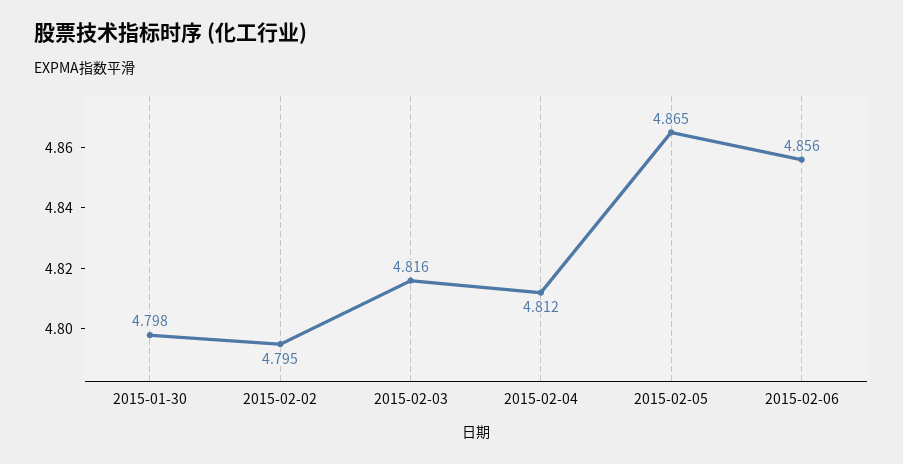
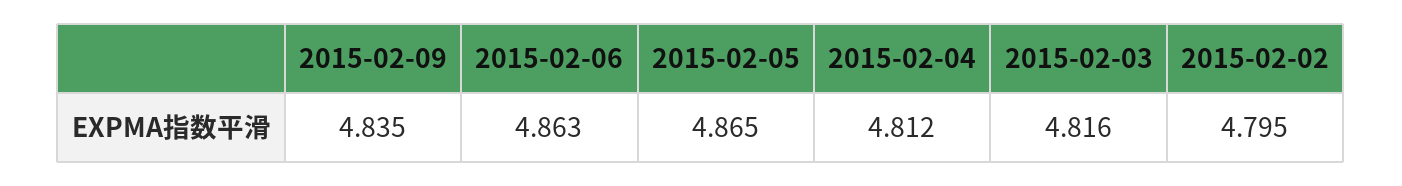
2015-01-30: 4.798 -> none
2015-02-06: 4.856 -> 4.863
2015-02-09: none -> 4.835

